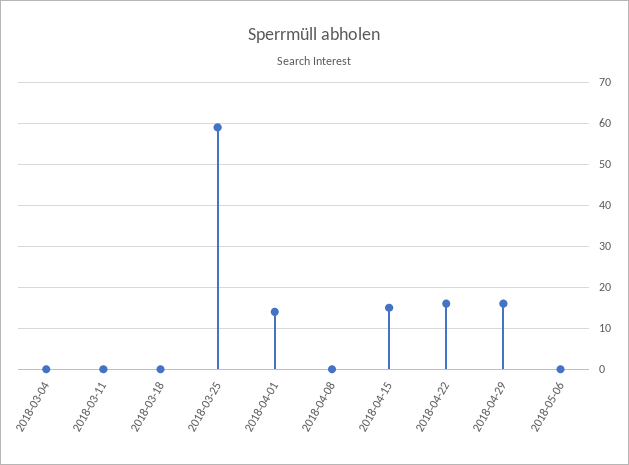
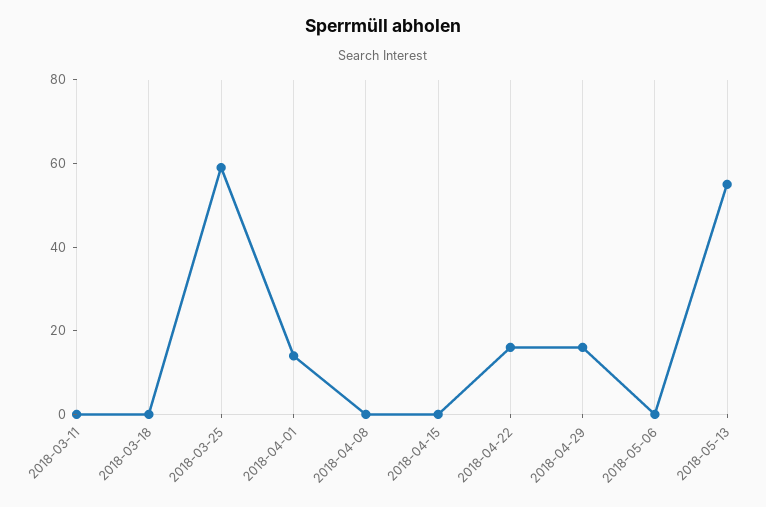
2018-03-04: 0 -> none
2018-04-15: 15 -> 0
2018-05-13: none -> 55

